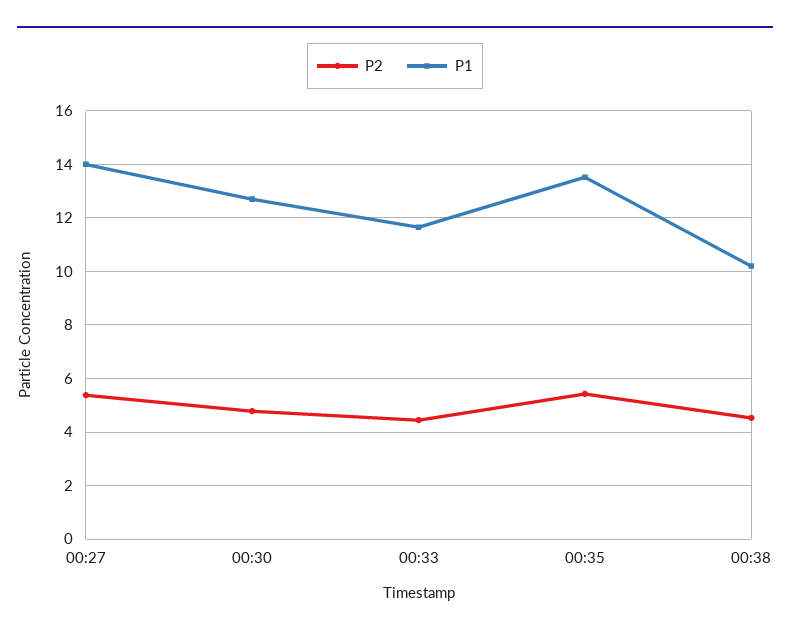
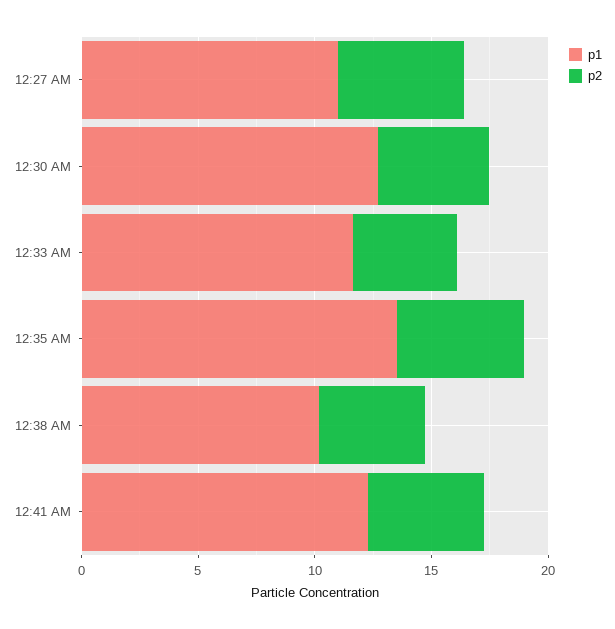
P1, 00:27: 14 -> 11
P1, 12:41 AM: none -> 12
P2, 12:41 AM: none -> 5

